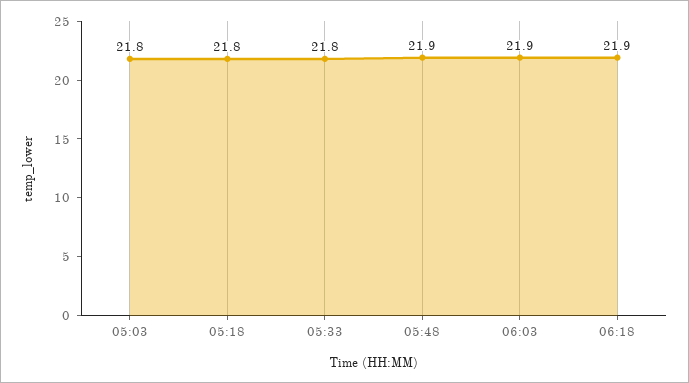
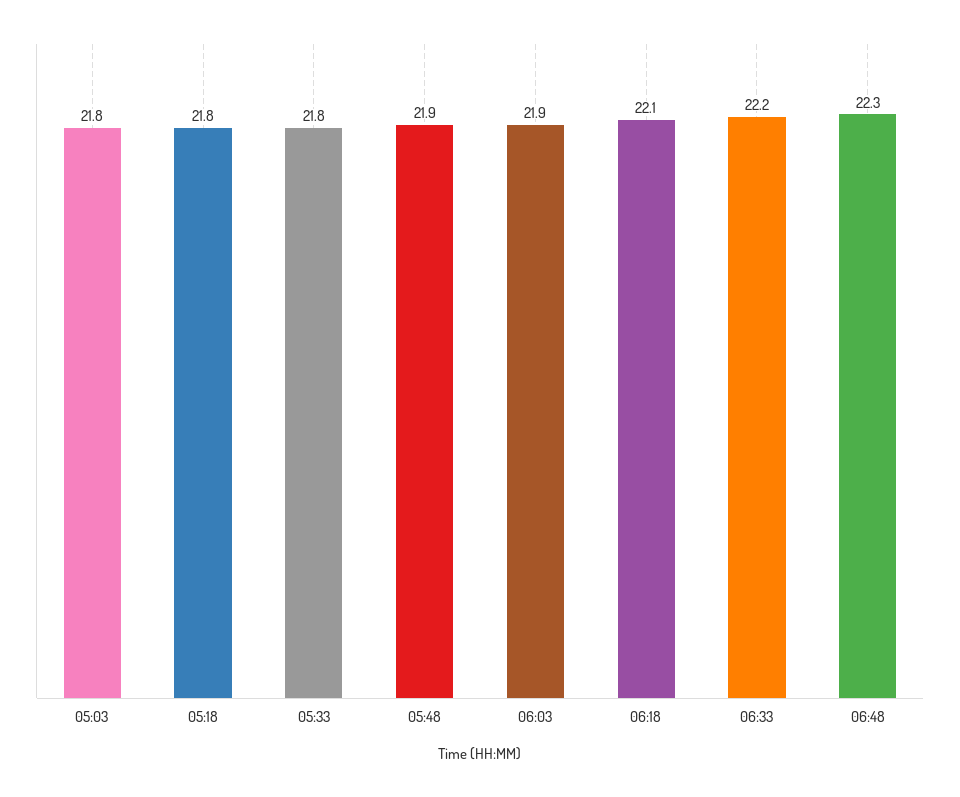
06:18: 21.9 -> 22.1
06:33: none -> 22.2
06:48: none -> 22.3

